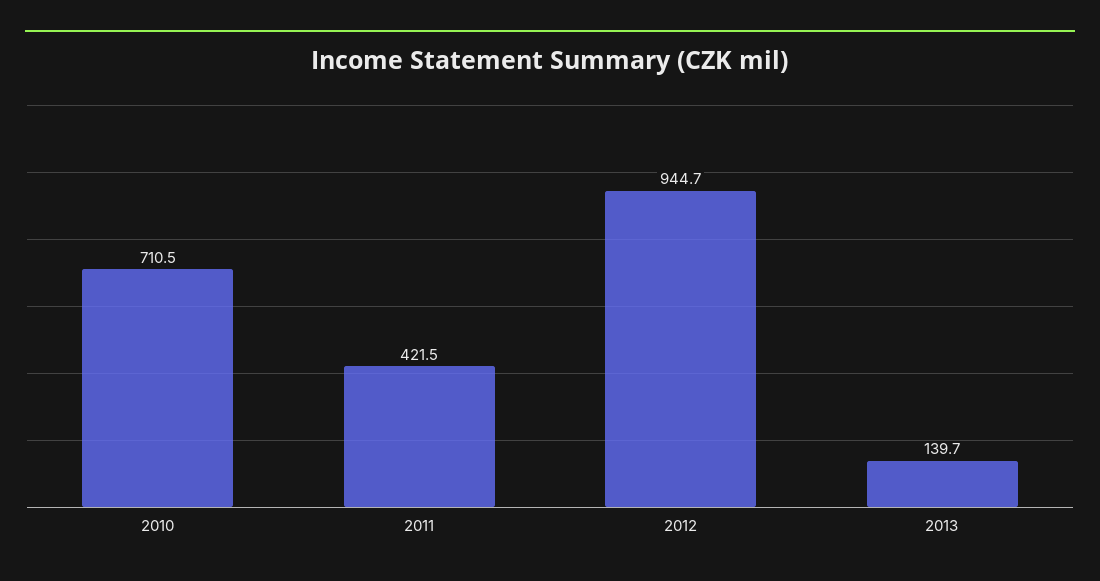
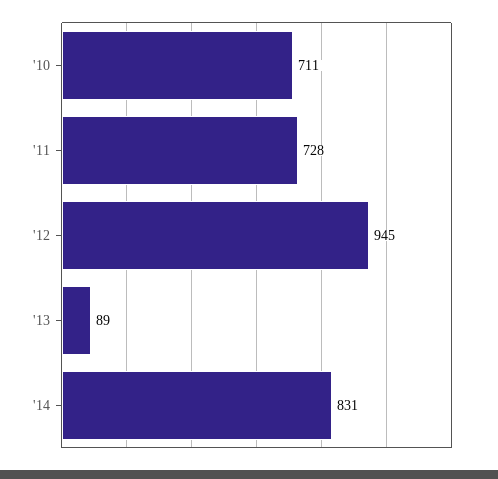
2011: 421.5 -> 728
2013: 139.7 -> 89
'14: none -> 831

